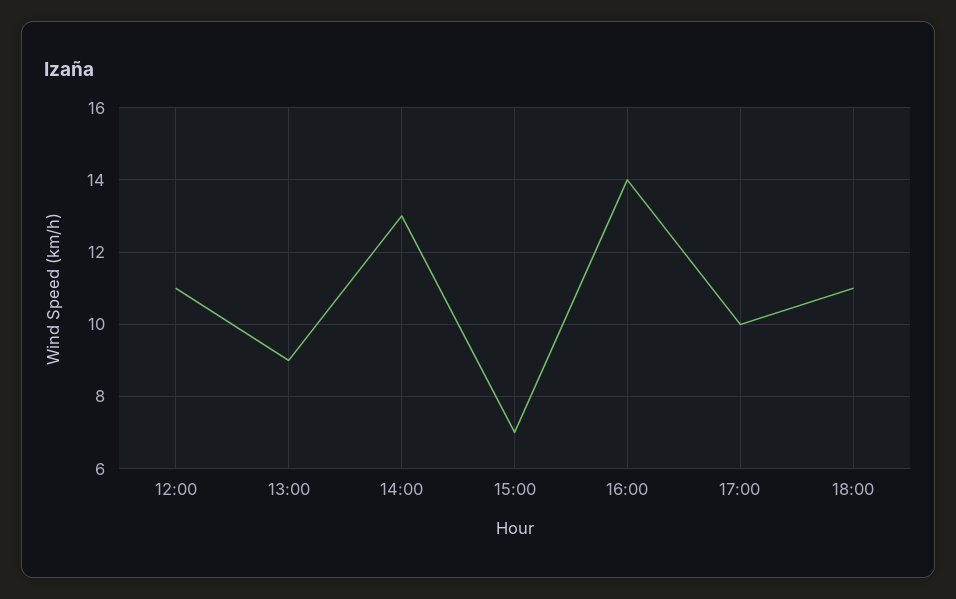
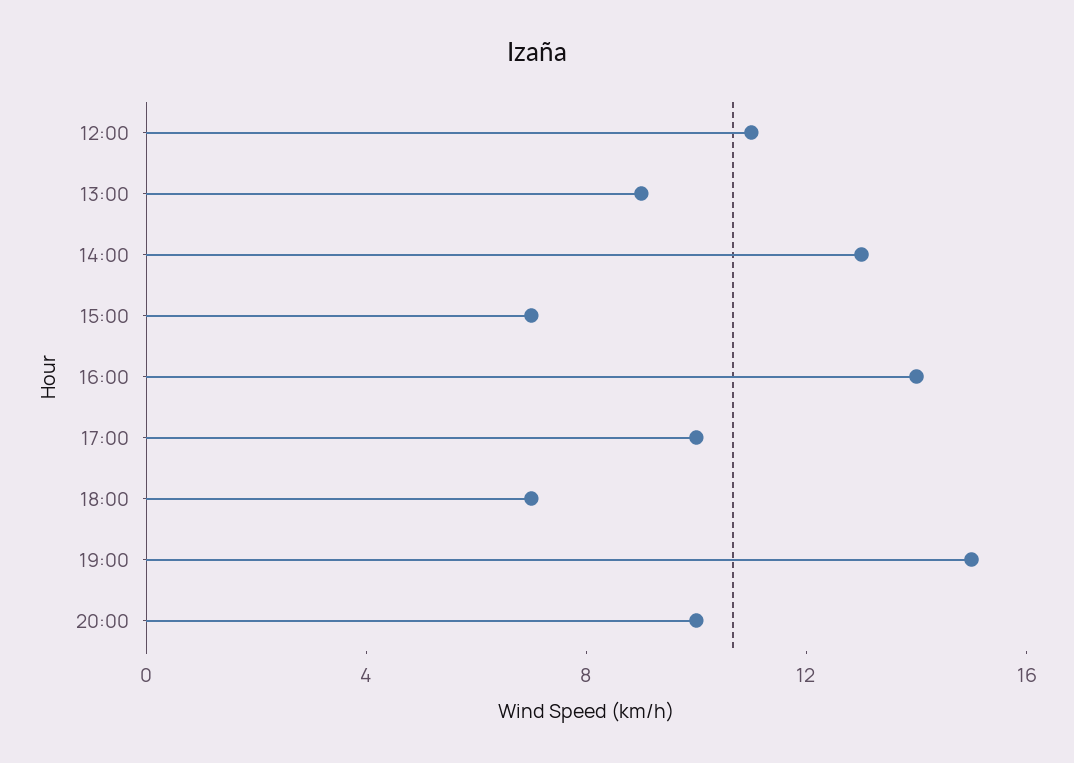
18:00: 11 -> 7
19:00: none -> 15
20:00: none -> 10

